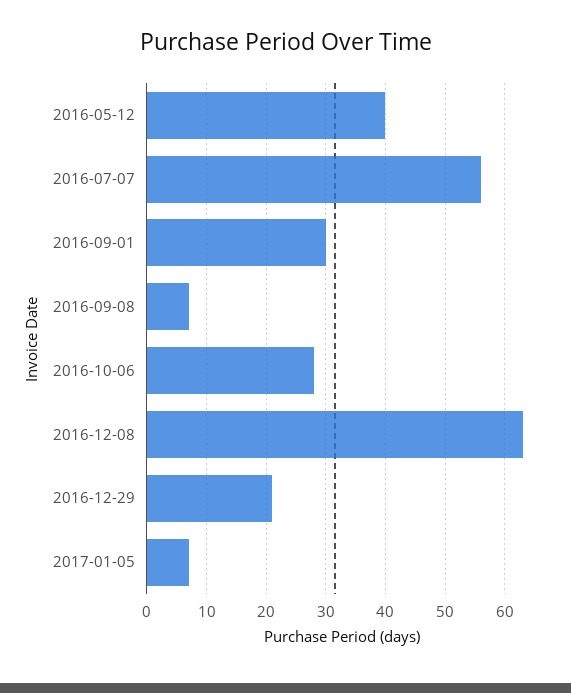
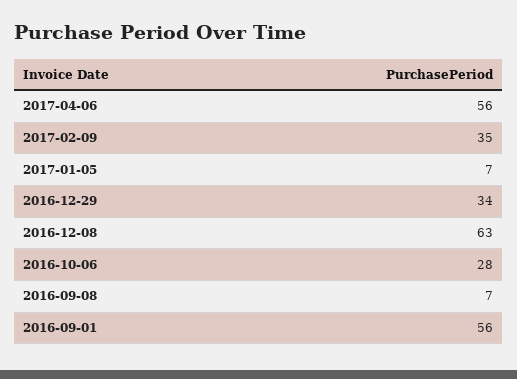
2016-05-12: 40 -> none
2016-07-07: 55 -> none
2016-09-01: 30 -> 56
2016-12-29: 20 -> 34
2017-04-06: none -> 56
2017-02-09: none -> 35

